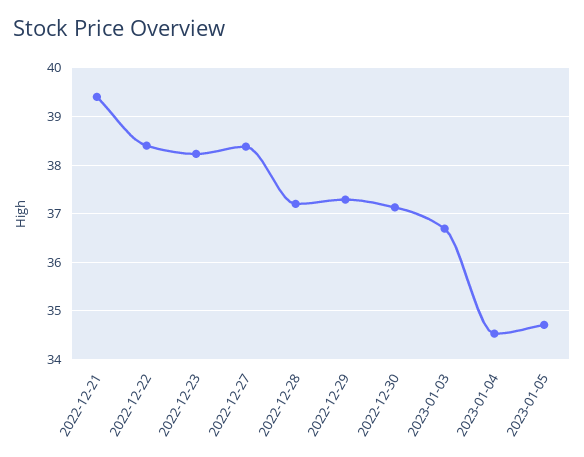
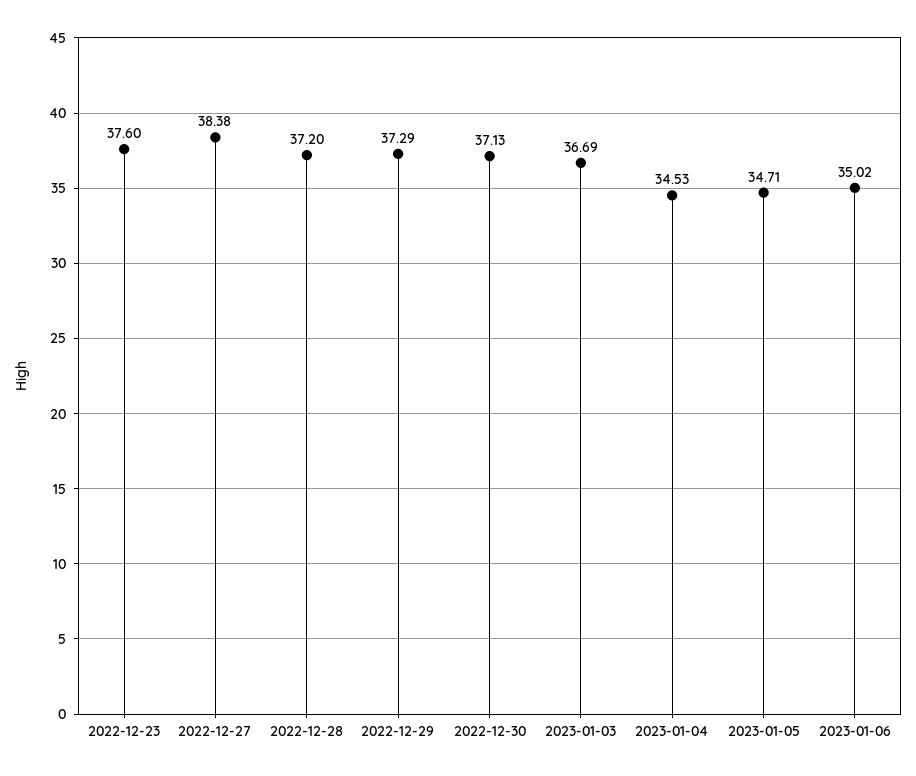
2022-12-21: 39.4 -> none
2022-12-22: 38.4 -> none
2022-12-23: 38.2 -> 37.6
2023-01-06: none -> 35.02

